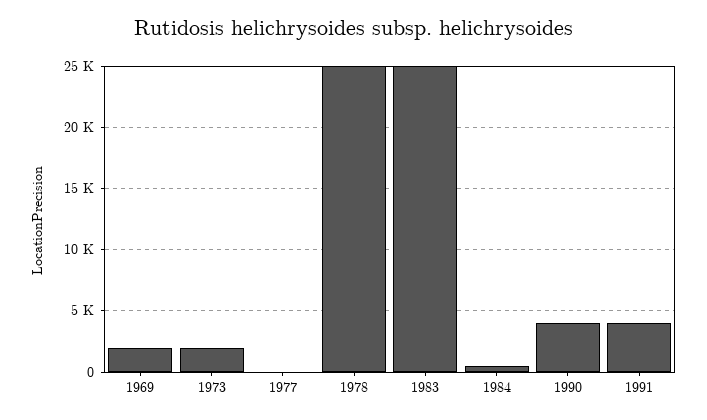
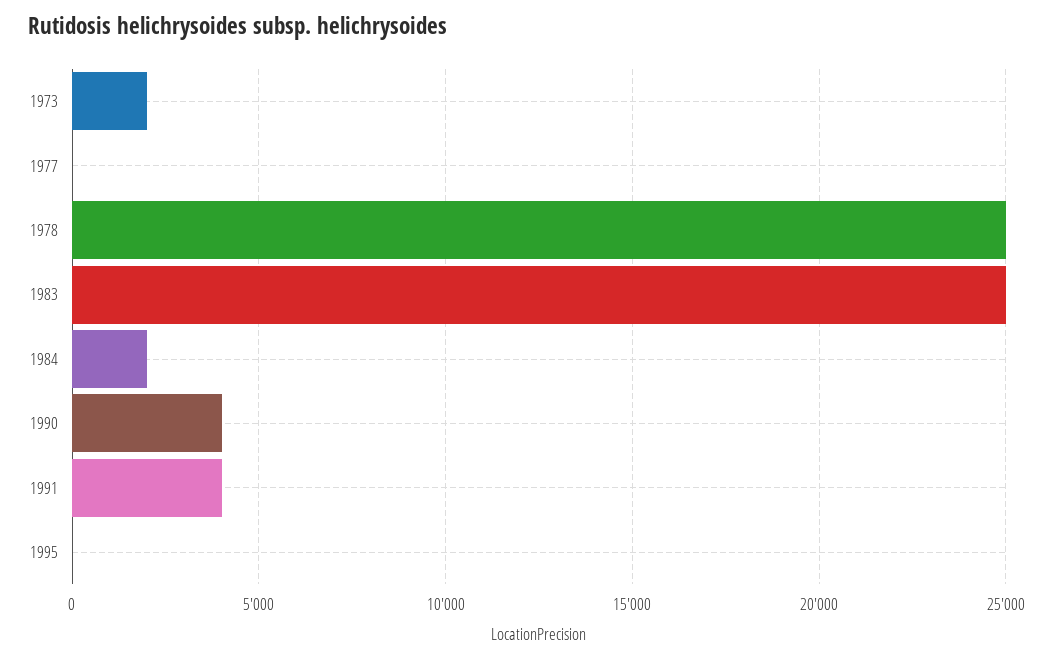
1969: 2000 -> none
1984: 500 -> 2000
1995: none -> 0

